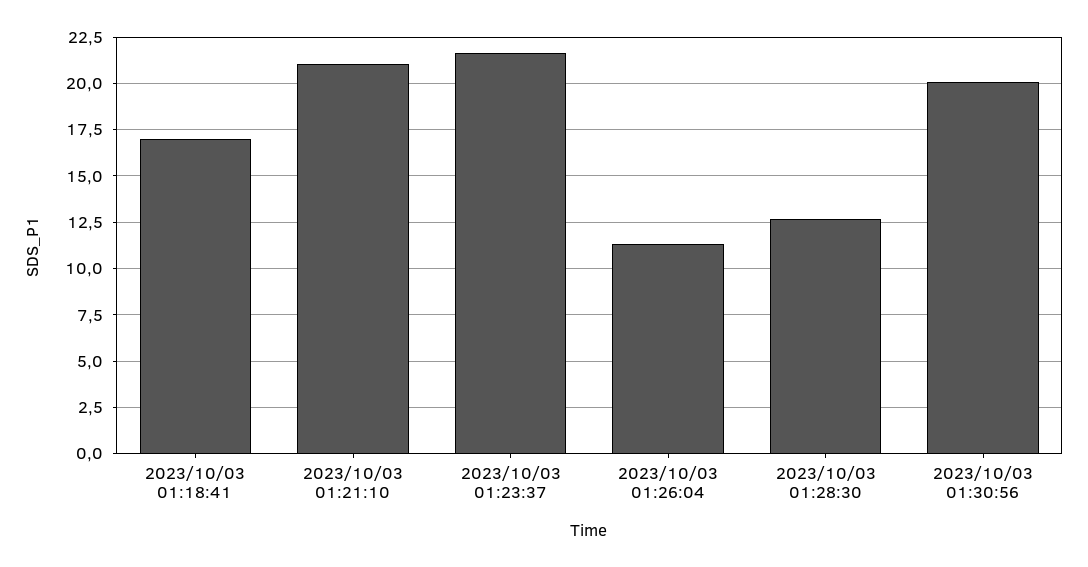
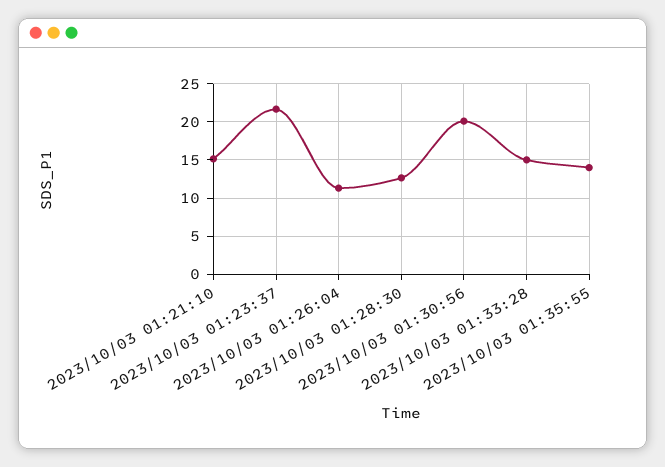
2023/10/03 01:18:41: 17 -> none
2023/10/03 01:21:10: 21 -> 15
2023/10/03 01:33:28: none -> 15
2023/10/03 01:35:55: none -> 14

